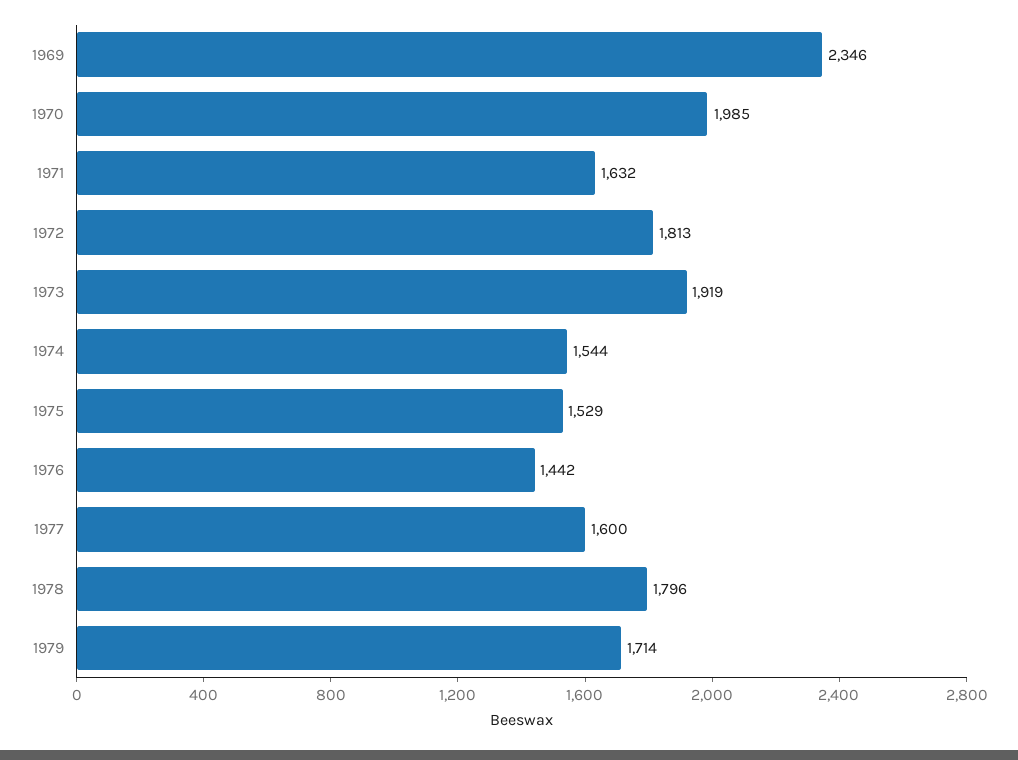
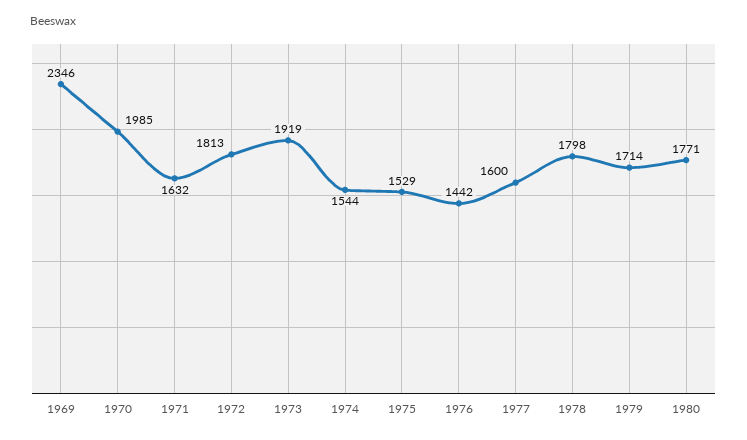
1978: 1796 -> 1798
1980: none -> 1771

